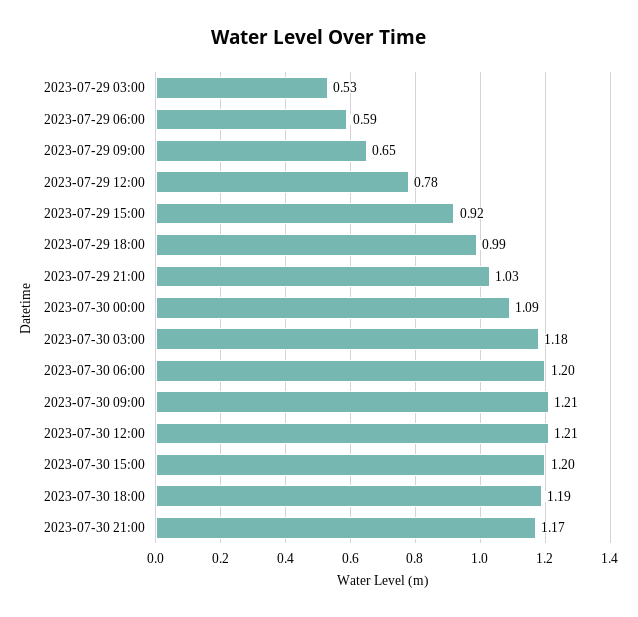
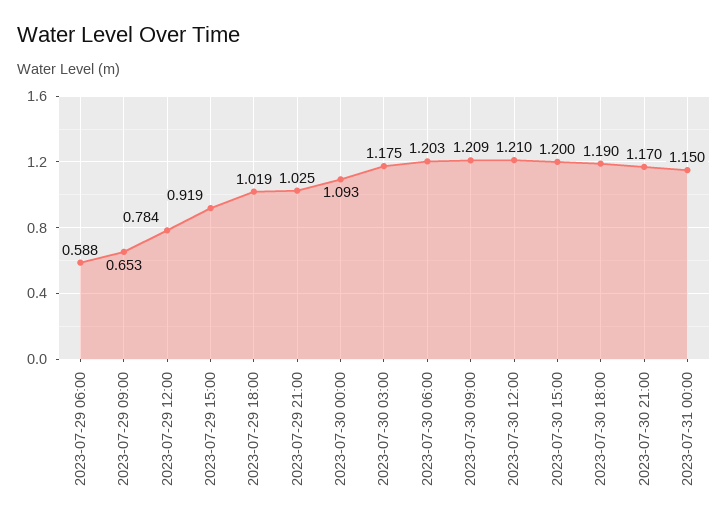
2023-07-29 03:00: 0.53 -> none
2023-07-29 18:00: 0.99 -> 1.019
2023-07-31 00:00: none -> 1.15

